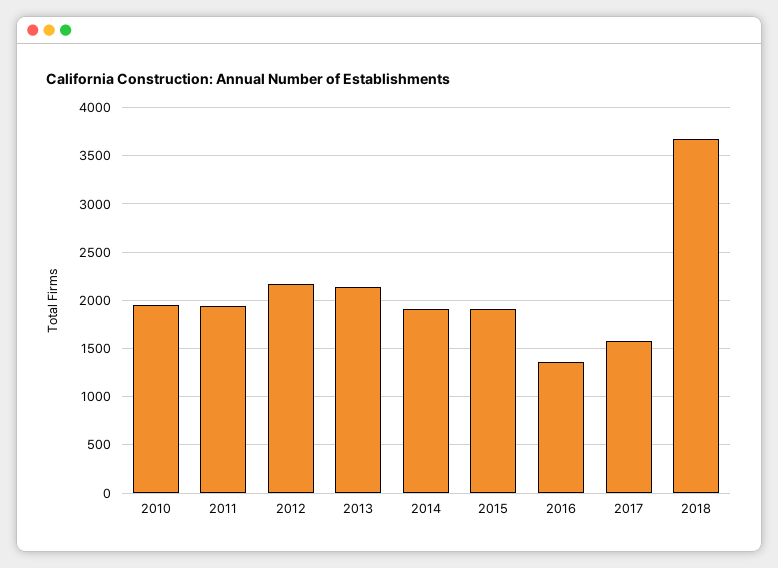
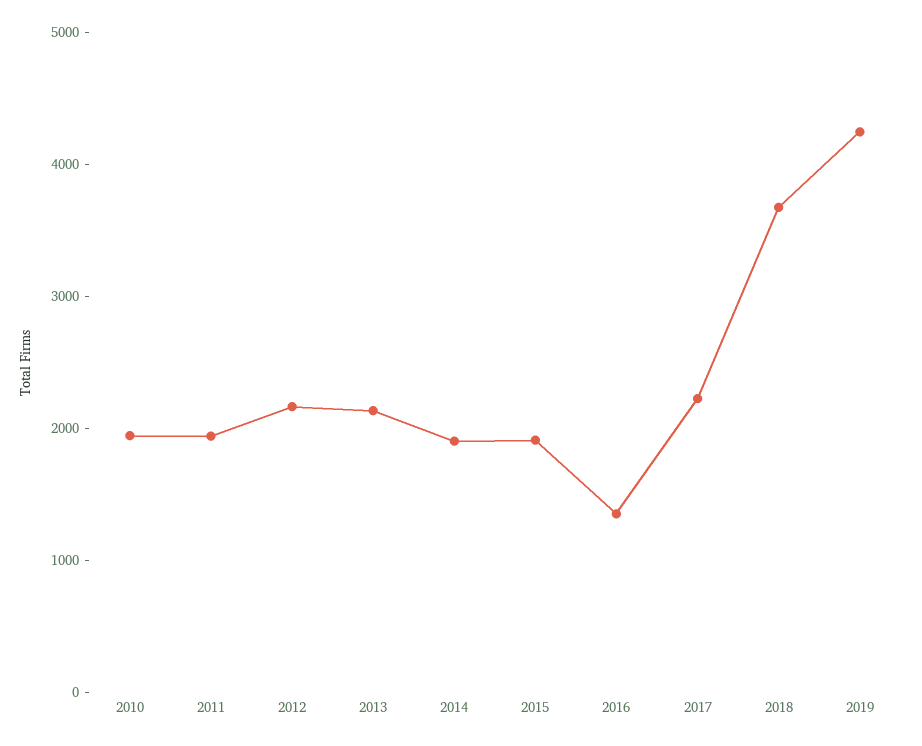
2017: 1600 -> 2200
2019: none -> 4200

